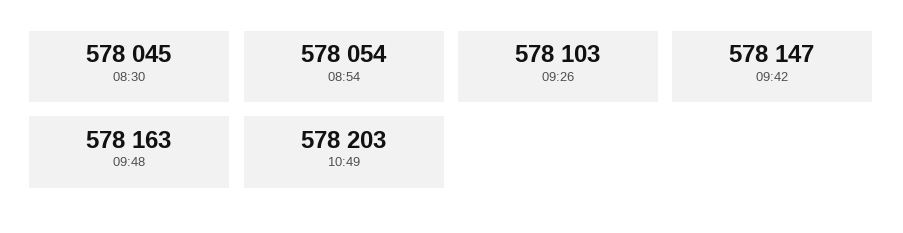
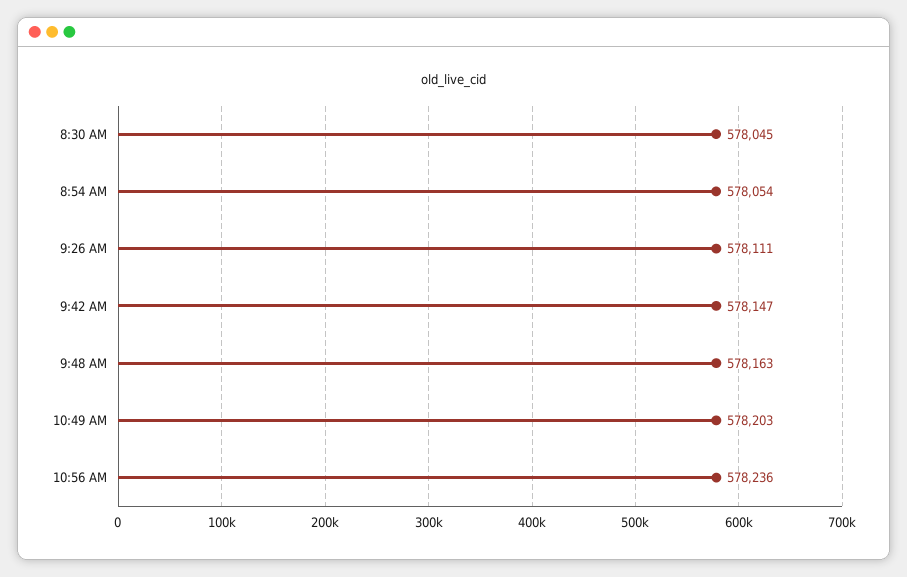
09:26: 578103 -> 578111
10:56 AM: none -> 578236

